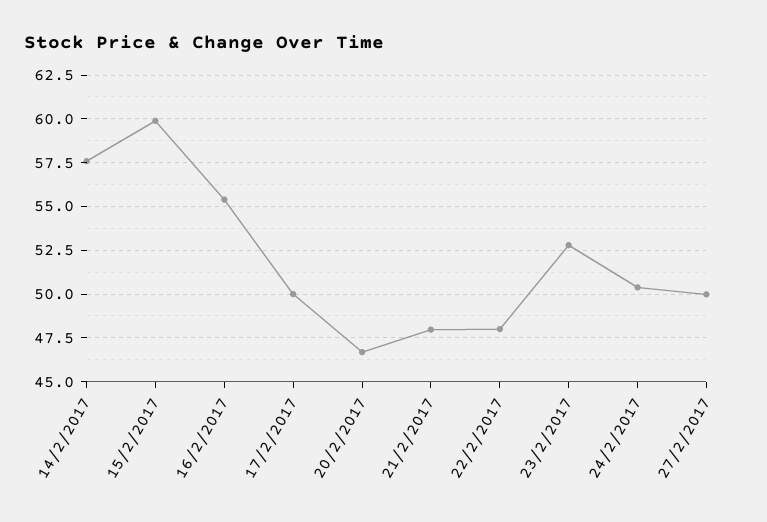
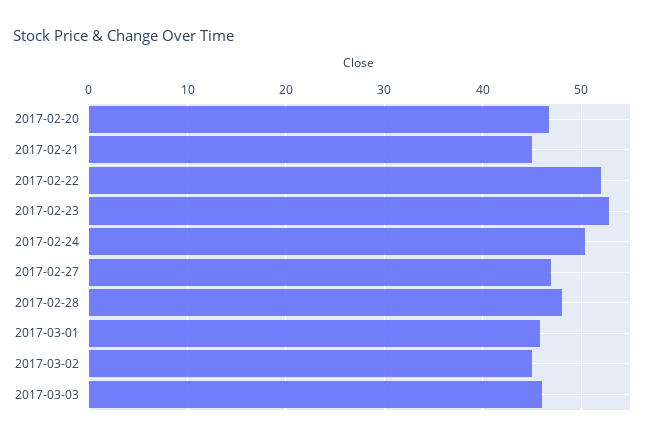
14/2/2017: 57.5 -> none
15/2/2017: 60 -> none
16/2/2017: 55.5 -> none
17/2/2017: 50 -> none
21/2/2017: 48 -> 45
22/2/2017: 48 -> 52
27/2/2017: 50 -> 47
2017-02-28: none -> 48
2017-03-01: none -> 46
2017-03-02: none -> 45
2017-03-03: none -> 46

